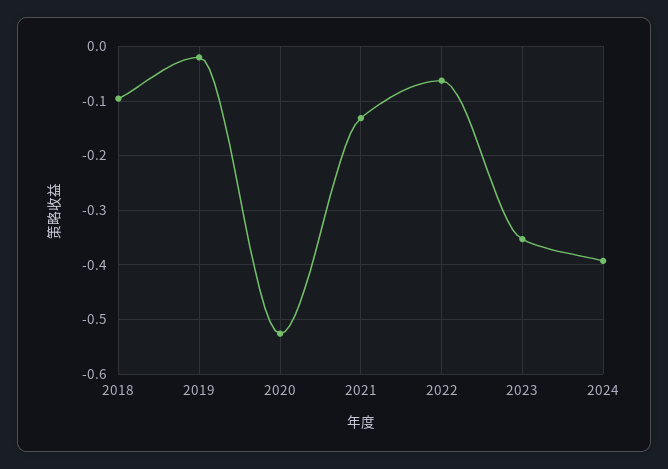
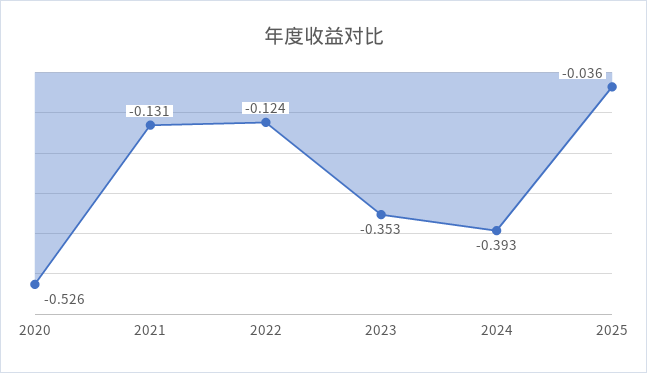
2018: -0.1 -> none
2019: -0.02 -> none
2022: -0.06 -> -0.124
2025: none -> -0.036

